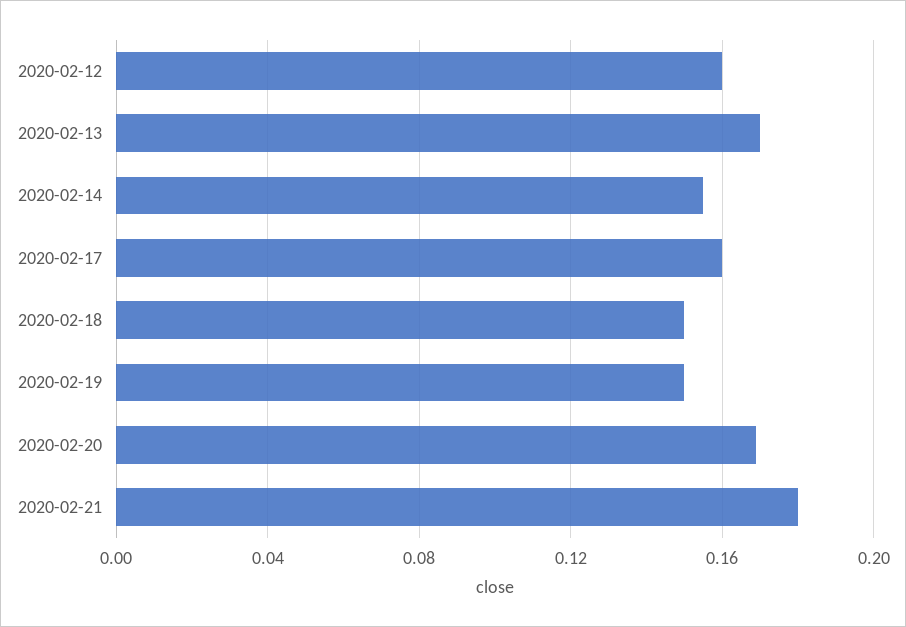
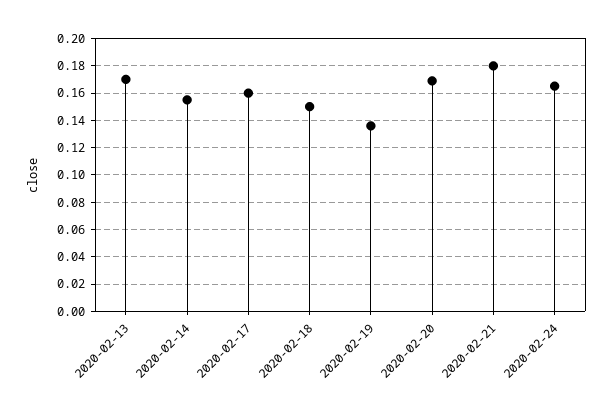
2020-02-12: 0.16 -> none
2020-02-19: 0.15 -> 0.135
2020-02-24: none -> 0.165

